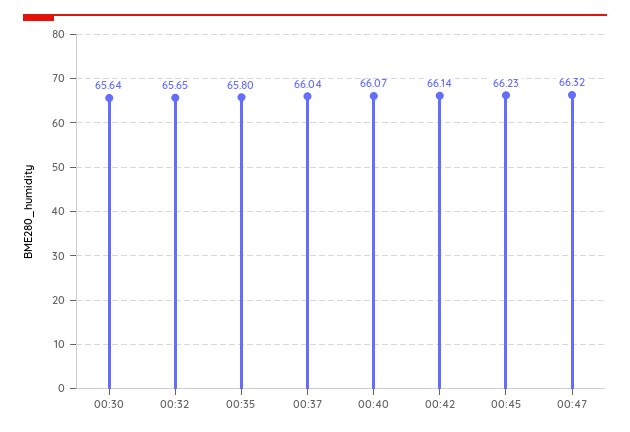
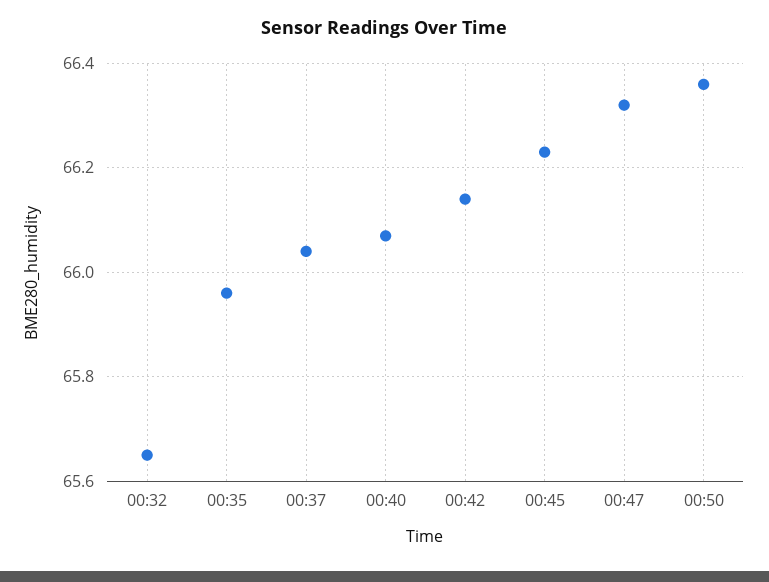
00:30: 65.64 -> none
00:35: 65.8 -> 65.95
00:50: none -> 66.35

